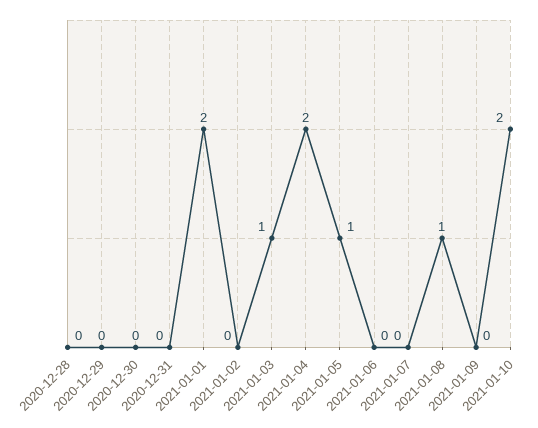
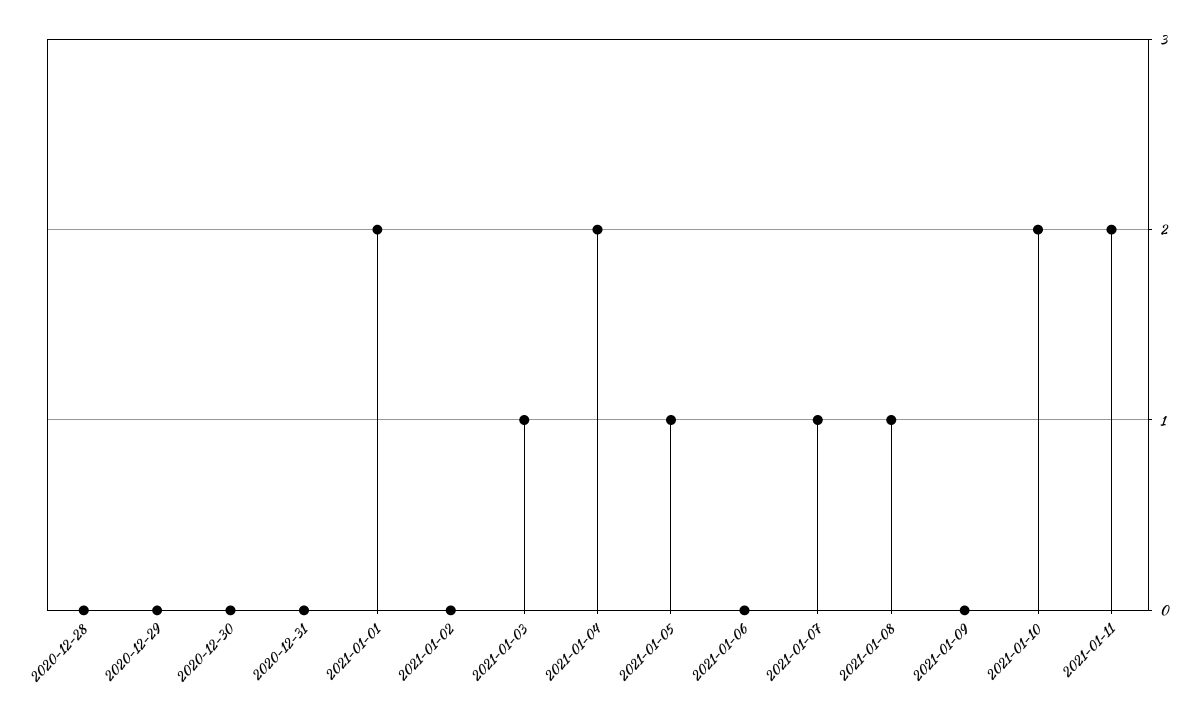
2021-01-07: 0 -> 1
2021-01-11: none -> 2

